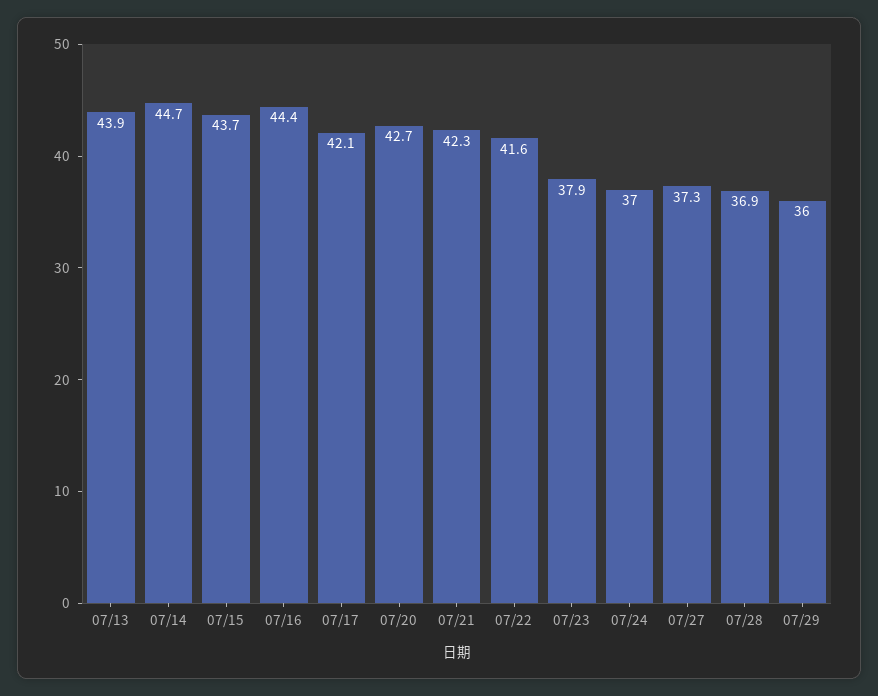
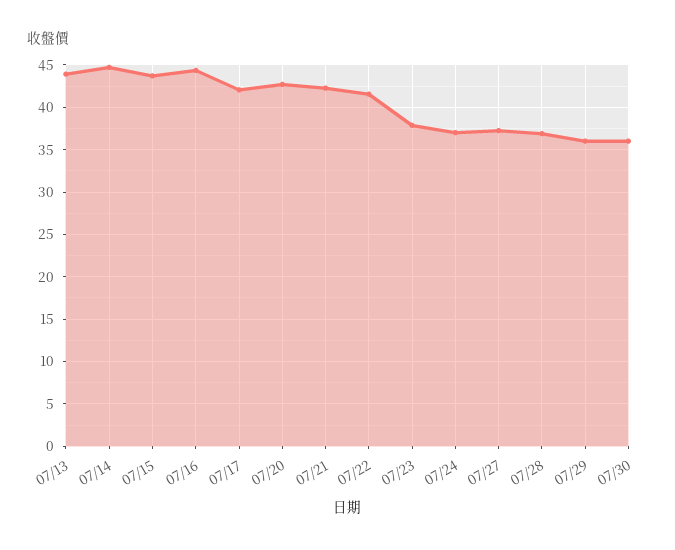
07/30: none -> 36

